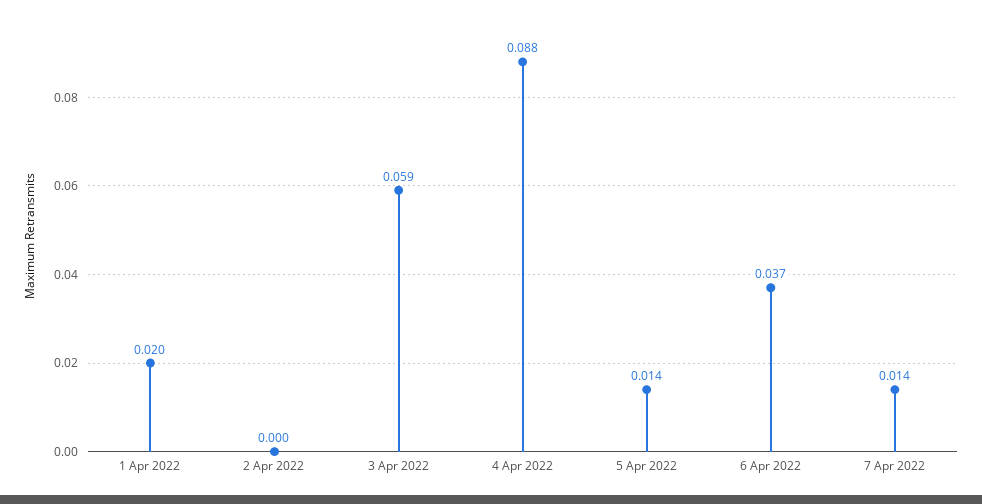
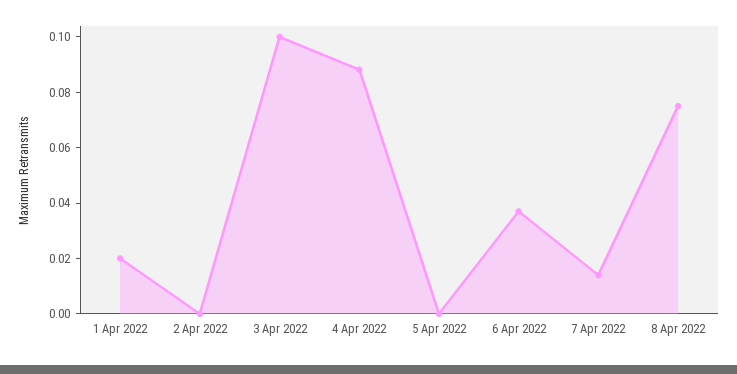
3 Apr 2022: 0.059 -> 0.1
5 Apr 2022: 0.014 -> 0
8 Apr 2022: none -> 0.075

